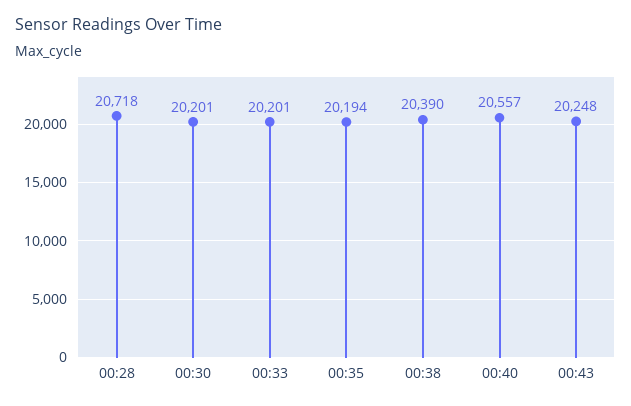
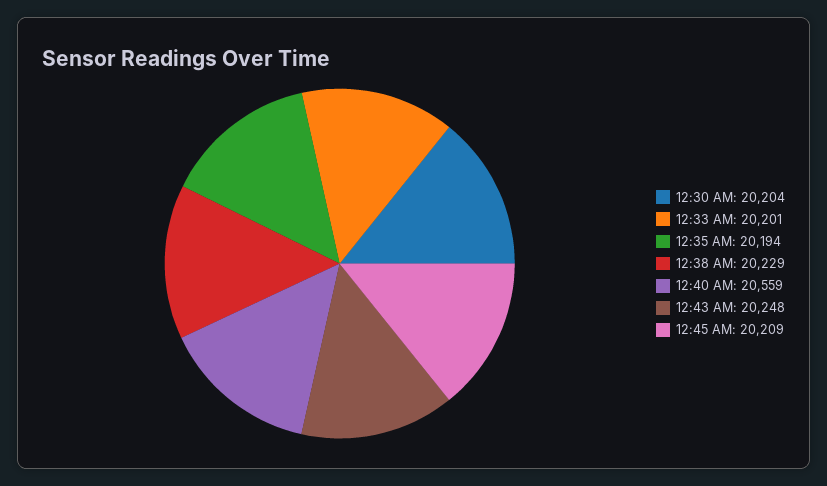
00:28: 20718 -> none
00:30: 20201 -> 20204
00:38: 20390 -> 20229
00:40: 20557 -> 20559
12:45 AM: none -> 20209

